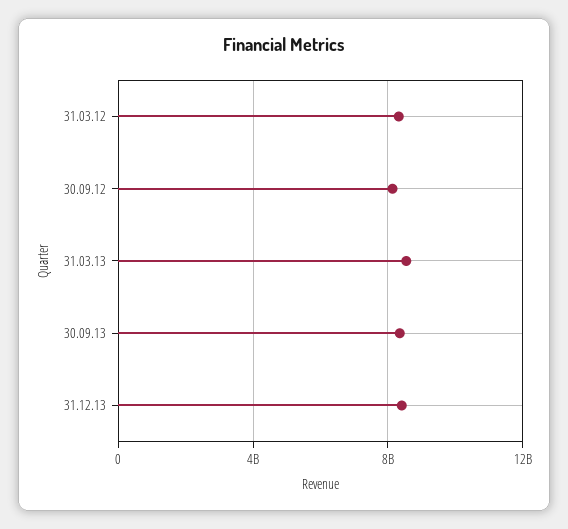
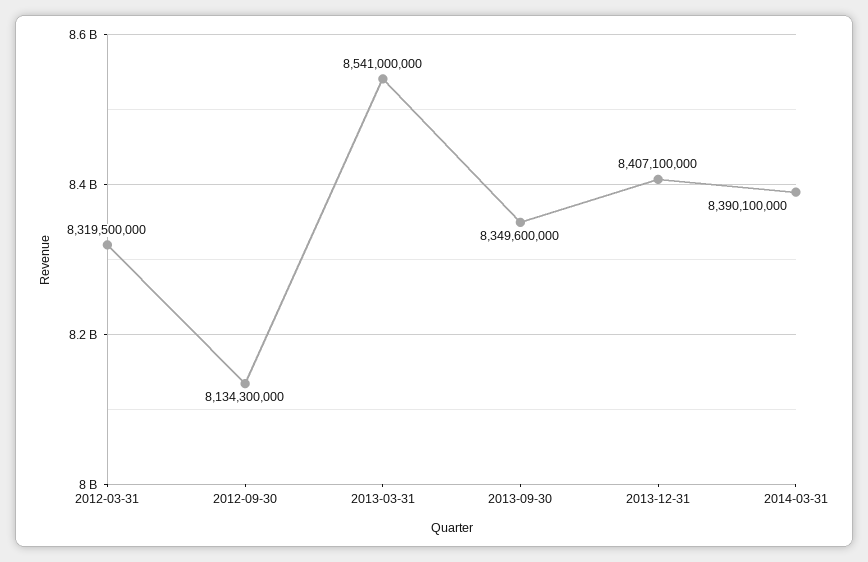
2014-03-31: none -> 8390100000

